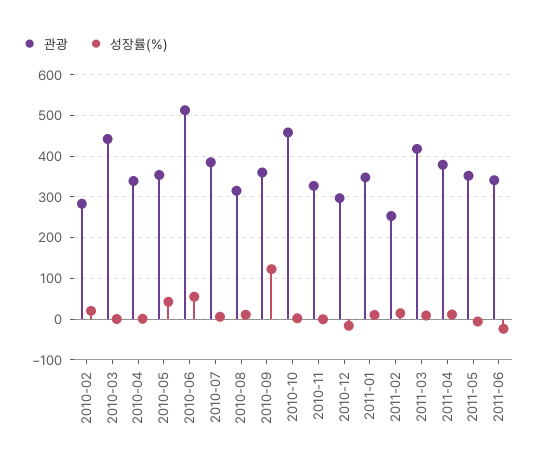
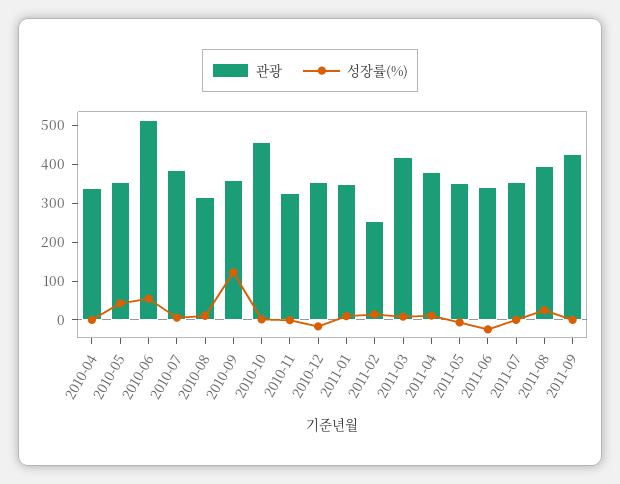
관광, 2010-02: 280 -> none
성장률(%), 2010-02: 20 -> none
관광, 2010-03: 440 -> none
성장률(%), 2010-03: 0 -> none
관광, 2010-12: 300 -> 350
관광, 2011-07: none -> 350
성장률(%), 2011-07: none -> 0
관광, 2011-08: none -> 400
성장률(%), 2011-08: none -> 25
관광, 2011-09: none -> 425
성장률(%), 2011-09: none -> 0

